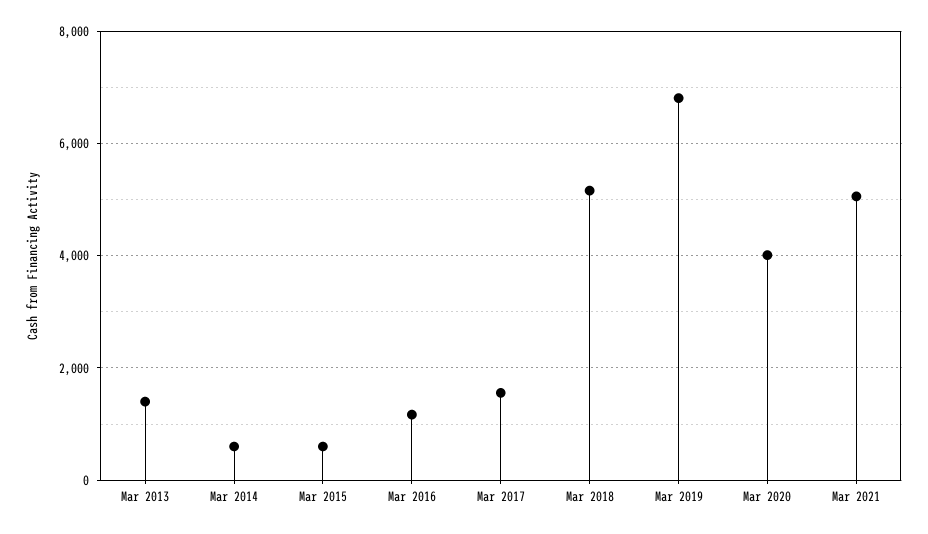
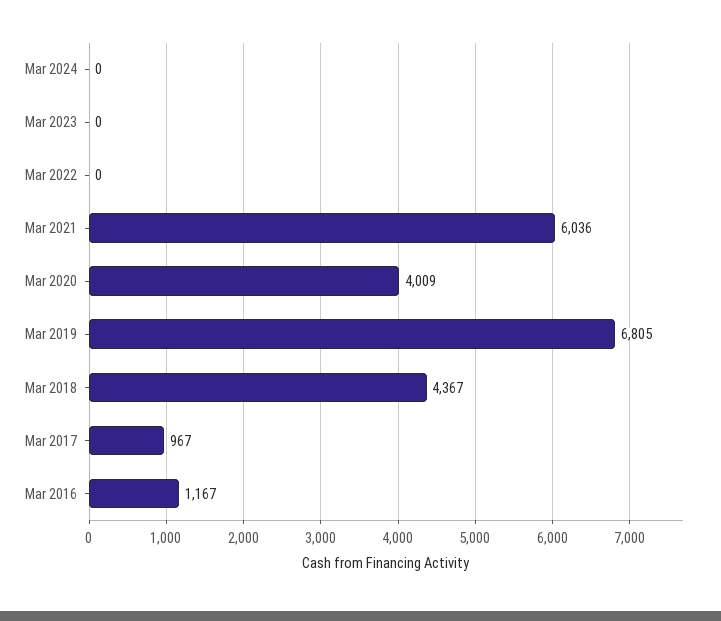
Mar 2013: 1400 -> none
Mar 2014: 600 -> none
Mar 2015: 600 -> none
Mar 2017: 1600 -> 967
Mar 2018: 5200 -> 4367
Mar 2021: 5000 -> 6036
Mar 2024: none -> 0
Mar 2023: none -> 0
Mar 2022: none -> 0

